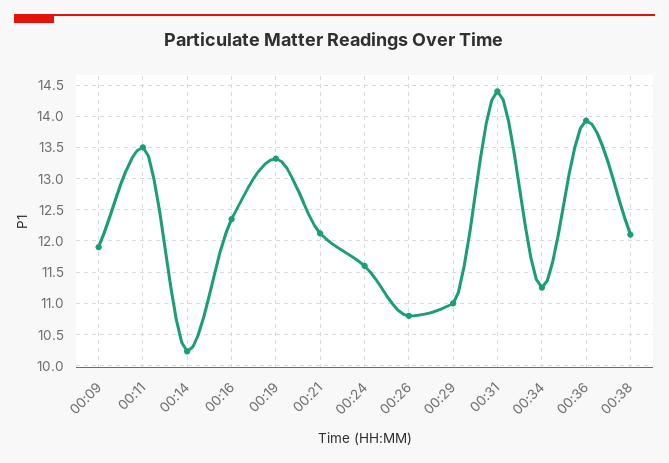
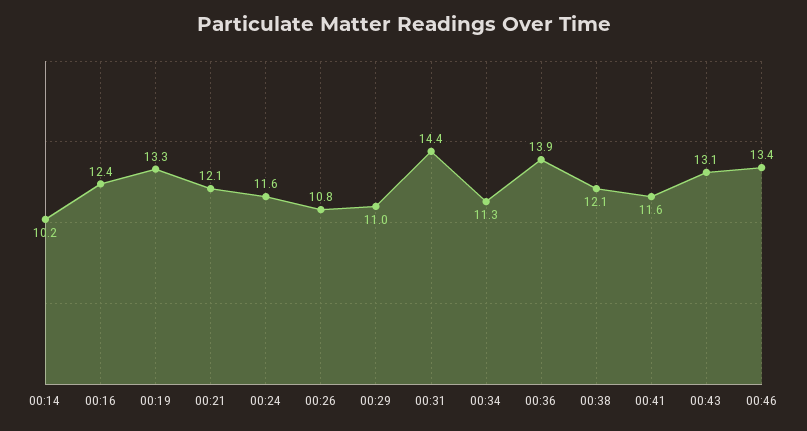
00:09: 11.9 -> none
00:11: 13.5 -> none
00:41: none -> 11.6
00:43: none -> 13.1
00:46: none -> 13.4

